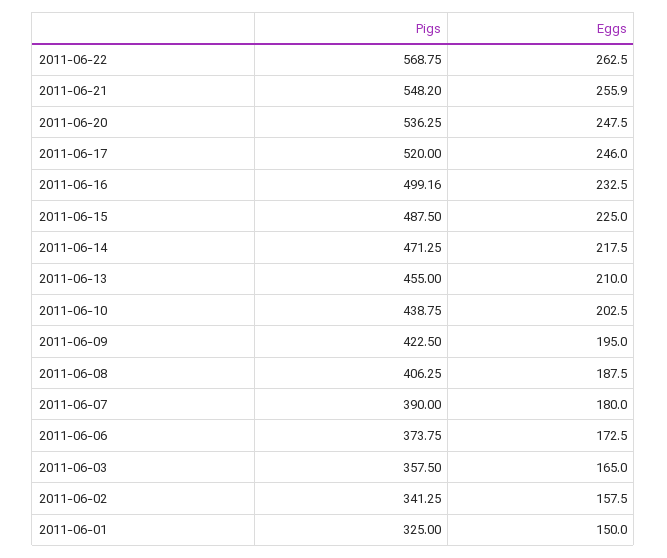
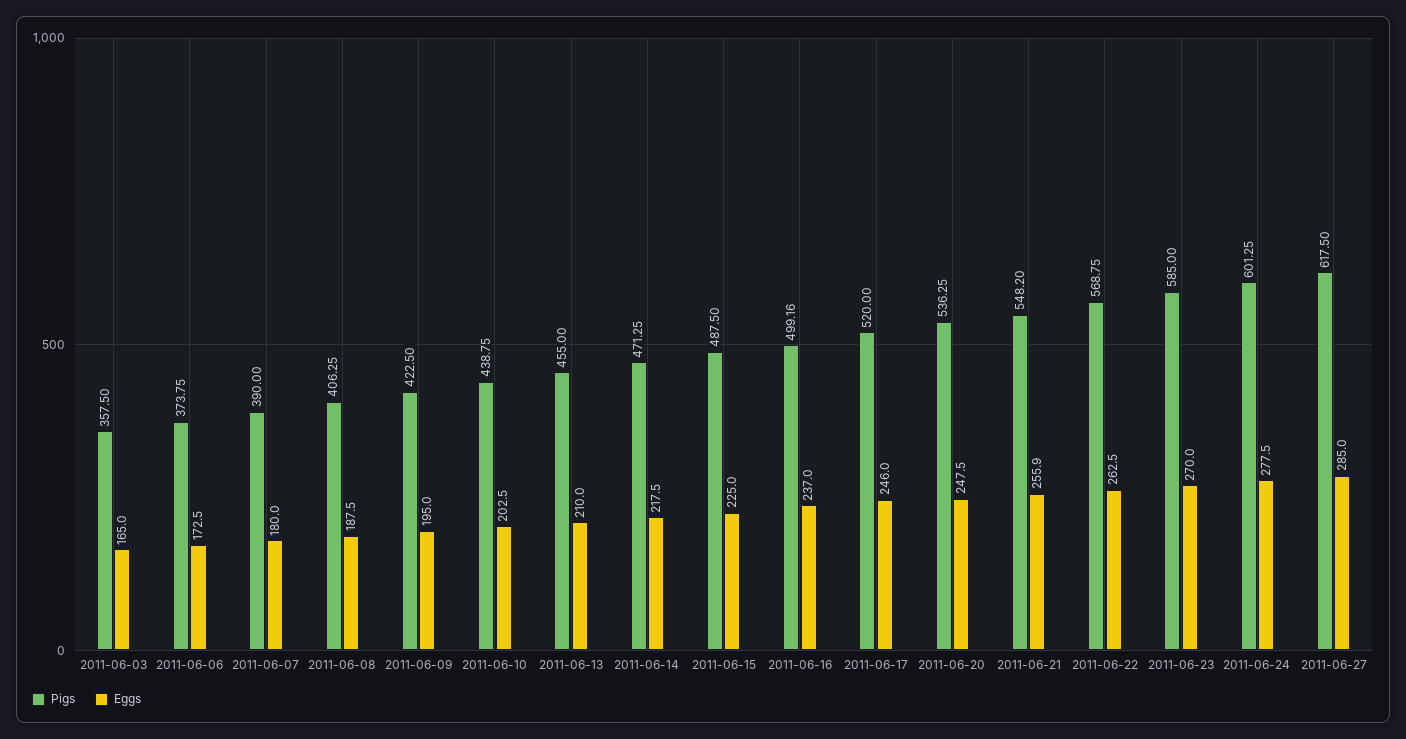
Eggs, 2011-06-16: 232.5 -> 237
Pigs, 2011-06-02: 341.25 -> none
Eggs, 2011-06-02: 157.5 -> none
Pigs, 2011-06-01: 325 -> none
Eggs, 2011-06-01: 150 -> none
Pigs, 2011-06-23: none -> 585
Eggs, 2011-06-23: none -> 270
Pigs, 2011-06-24: none -> 601.25
Eggs, 2011-06-24: none -> 277.5
Pigs, 2011-06-27: none -> 617.5
Eggs, 2011-06-27: none -> 285

